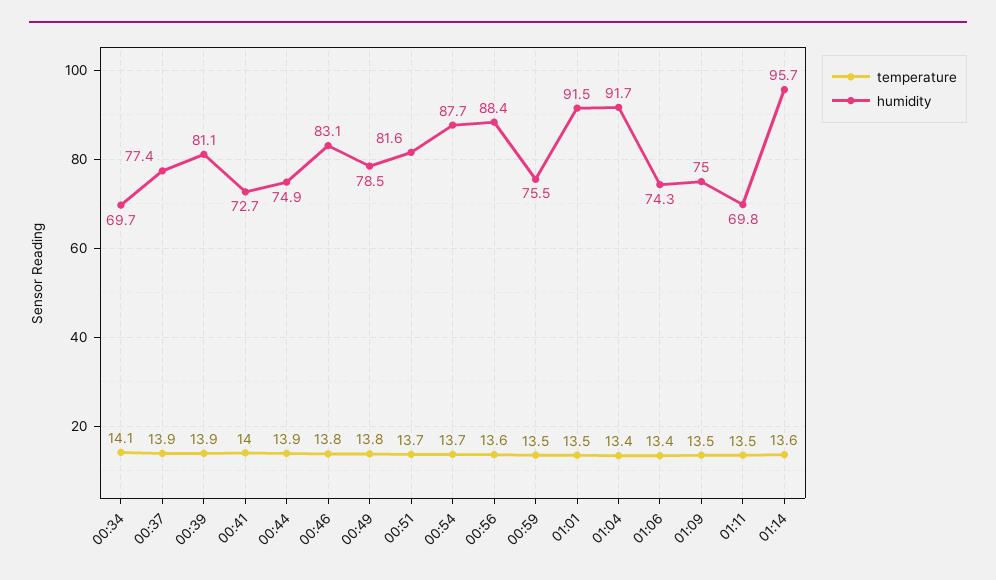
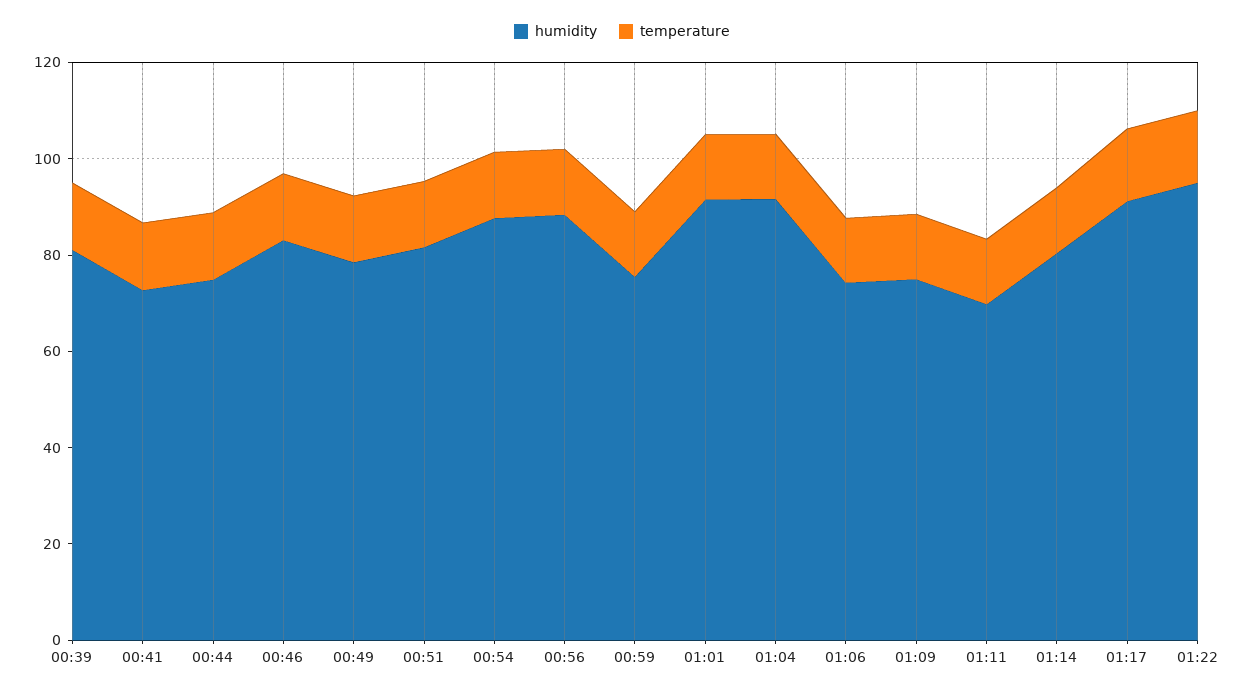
temperature, 00:34: 14.1 -> none
humidity, 00:34: 69.7 -> none
temperature, 00:37: 13.9 -> none
humidity, 00:37: 77.4 -> none
humidity, 01:14: 95.7 -> 80
humidity, 01:17: none -> 90
temperature, 01:17: none -> 15
humidity, 01:22: none -> 95
temperature, 01:22: none -> 15

